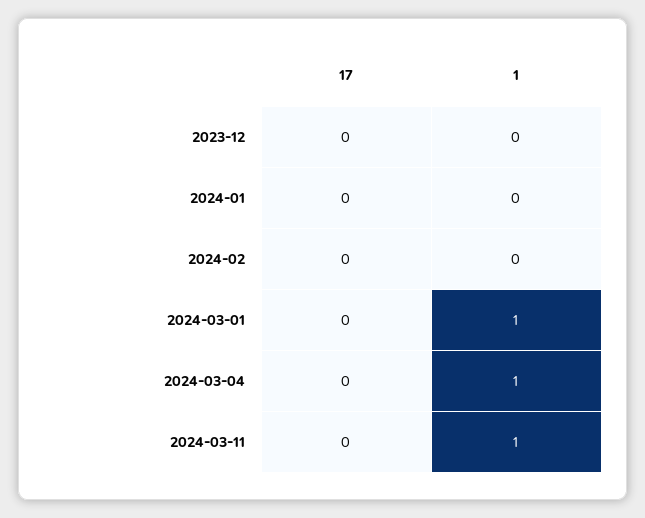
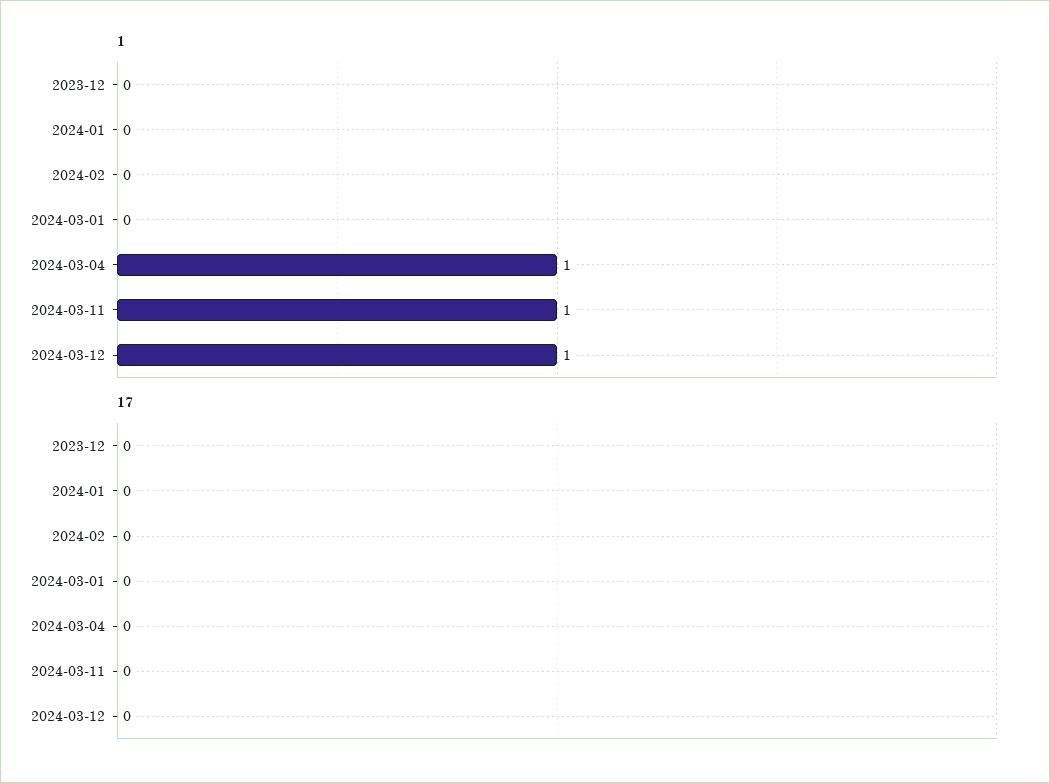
1, 2024-03-01: 1 -> 0
1, 2024-03-12: none -> 1
17, 2024-03-12: none -> 0

